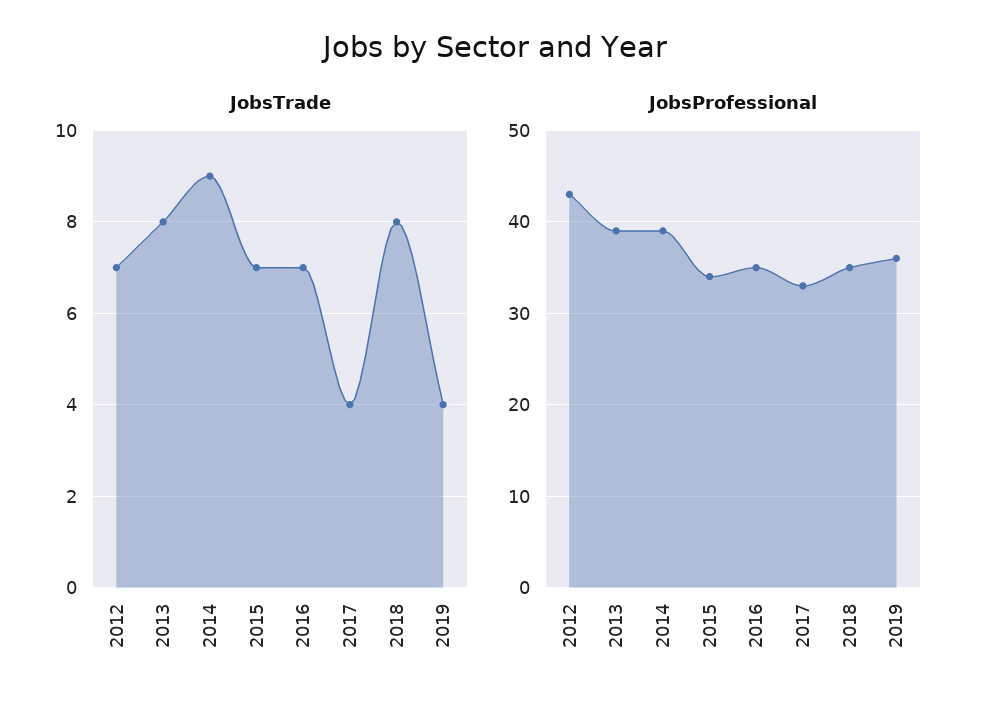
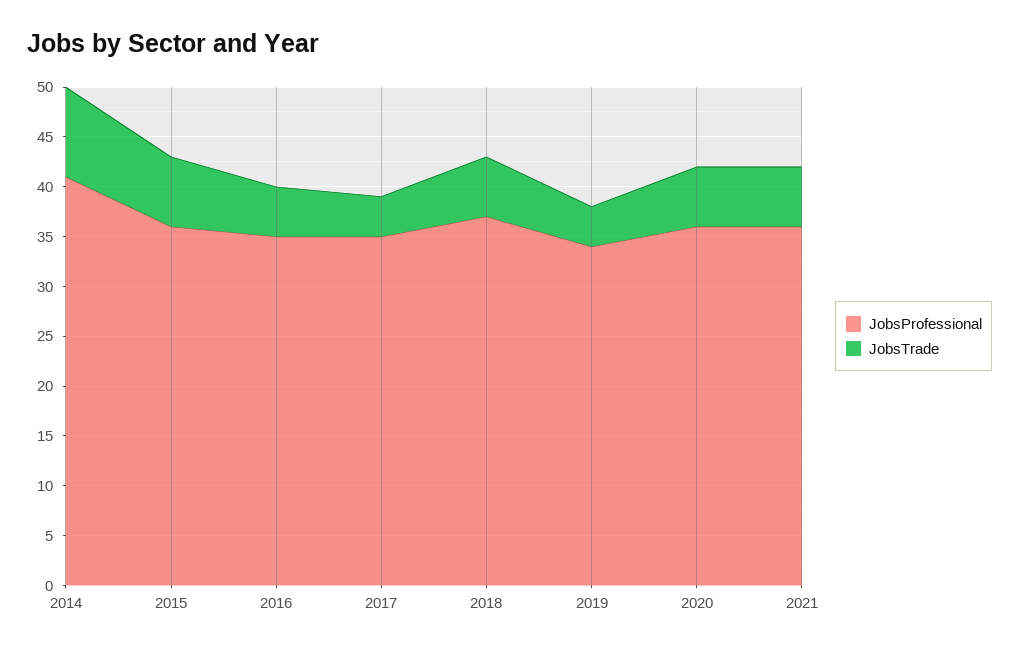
JobsTrade, 2012: 7 -> none
JobsTrade, 2013: 8 -> none
JobsTrade, 2016: 7 -> 5
JobsTrade, 2018: 8 -> 6
JobsProfessional, 2012: 43 -> none
JobsProfessional, 2013: 39 -> none
JobsProfessional, 2014: 39 -> 41
JobsProfessional, 2015: 34 -> 36
JobsProfessional, 2017: 33 -> 35
JobsProfessional, 2018: 35 -> 37
JobsProfessional, 2019: 36 -> 34
JobsProfessional, 2020: none -> 36
JobsTrade, 2020: none -> 6
JobsProfessional, 2021: none -> 36
JobsTrade, 2021: none -> 6

